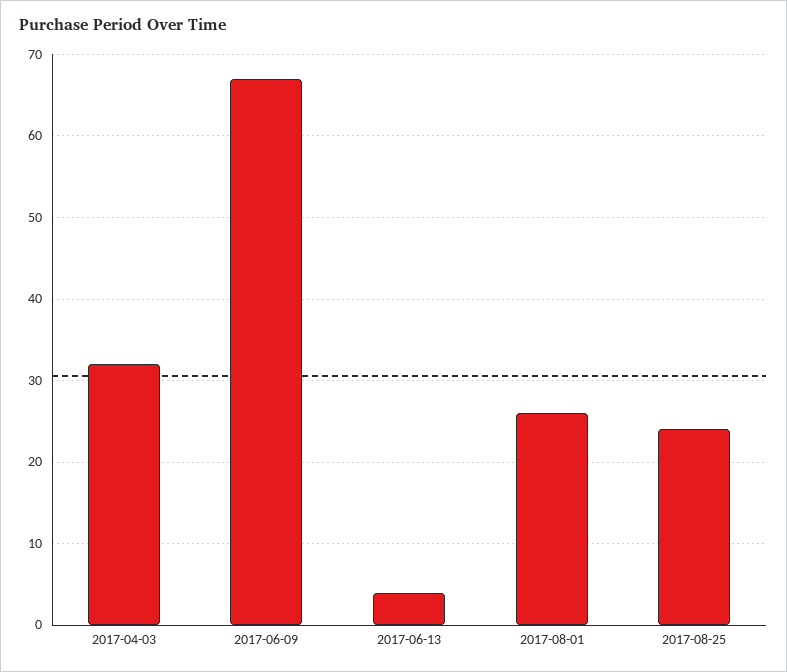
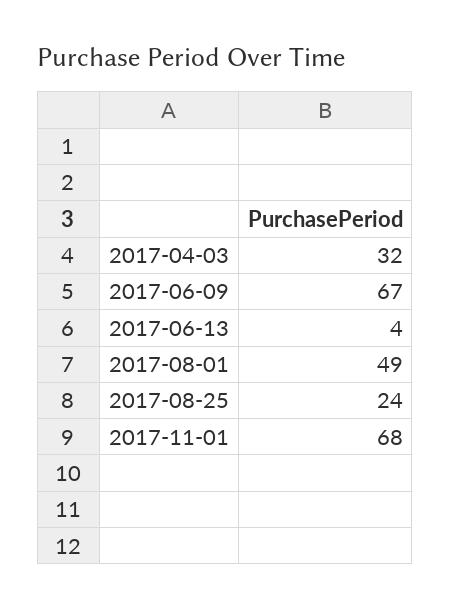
2017-08-01: 26 -> 49
2017-11-01: none -> 68

